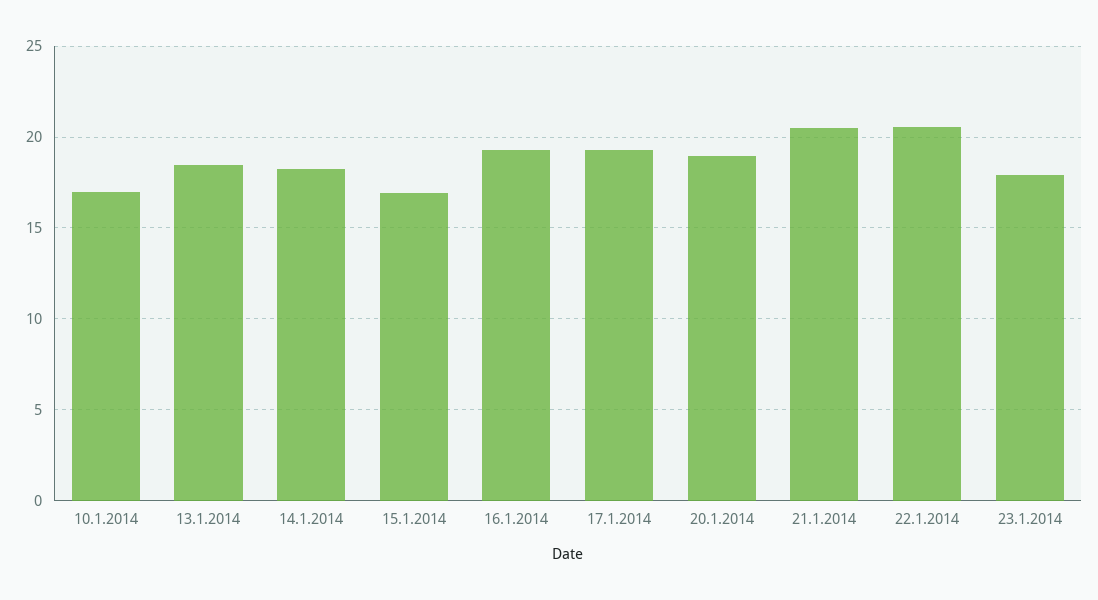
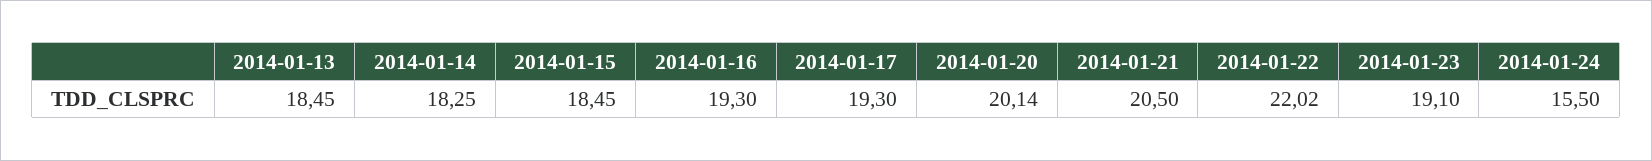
10.1.2014: 17 -> none
15.1.2014: 17 -> 18.45
20.1.2014: 19 -> 20.14
22.1.2014: 20.5 -> 22.02
23.1.2014: 18 -> 19.1
2014-01-24: none -> 15.5

